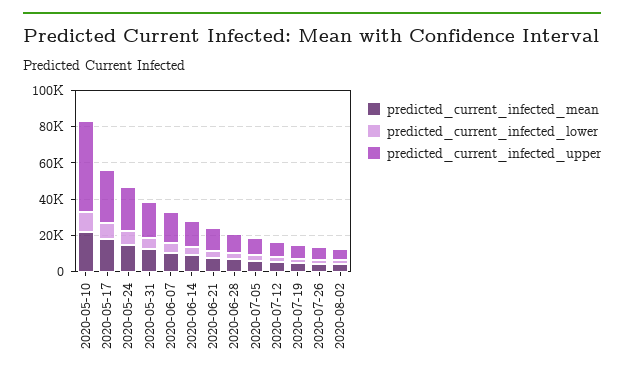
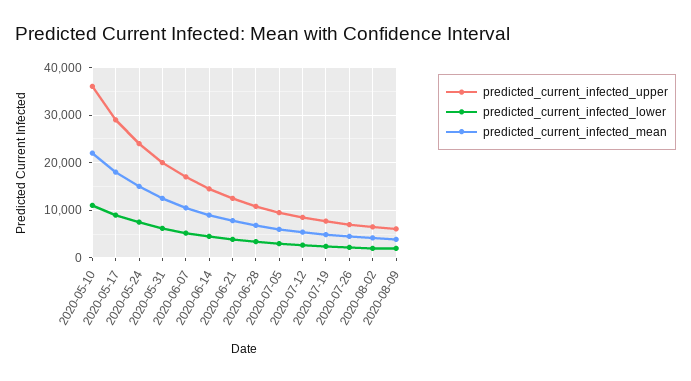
predicted_current_infected_upper, 2020-05-10: 50000 -> 36000
predicted_current_infected_upper, 2020-08-09: none -> 6000
predicted_current_infected_lower, 2020-08-09: none -> 2000
predicted_current_infected_mean, 2020-08-09: none -> 4000

